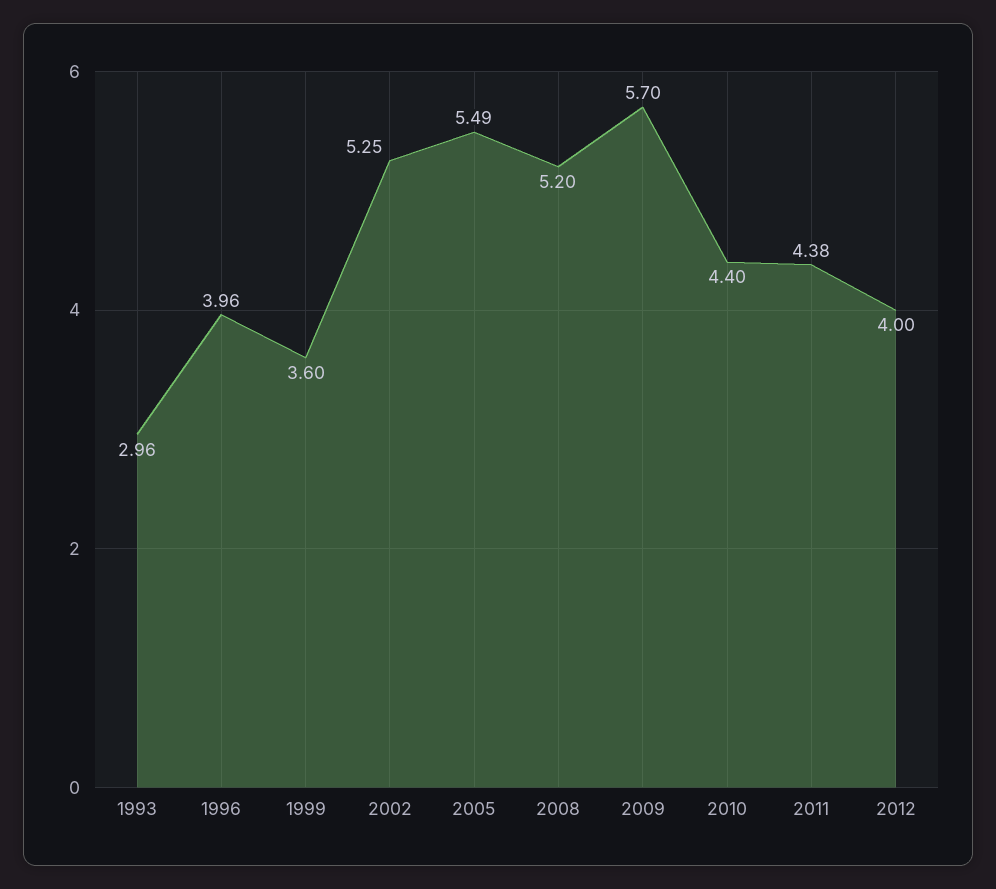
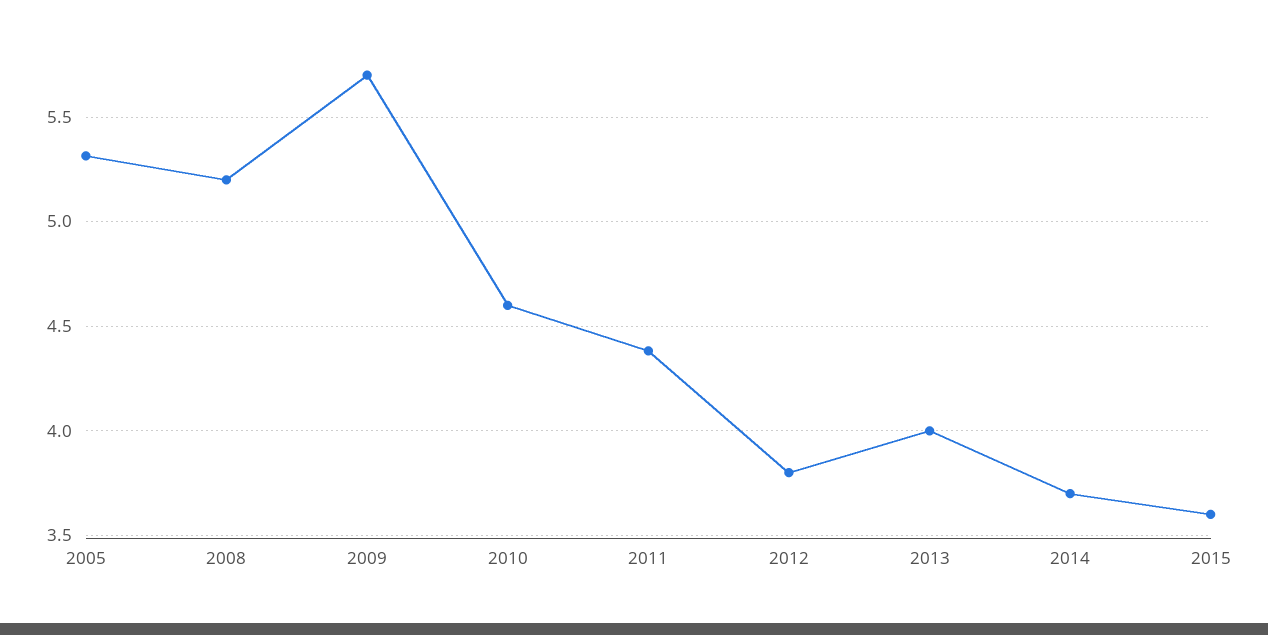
1993: 2.96 -> none
1996: 3.96 -> none
1999: 3.6 -> none
2002: 5.25 -> none
2005: 5.49 -> 5.3
2010: 4.4 -> 4.6
2012: 4 -> 3.8
2013: none -> 4
2014: none -> 3.7
2015: none -> 3.6

